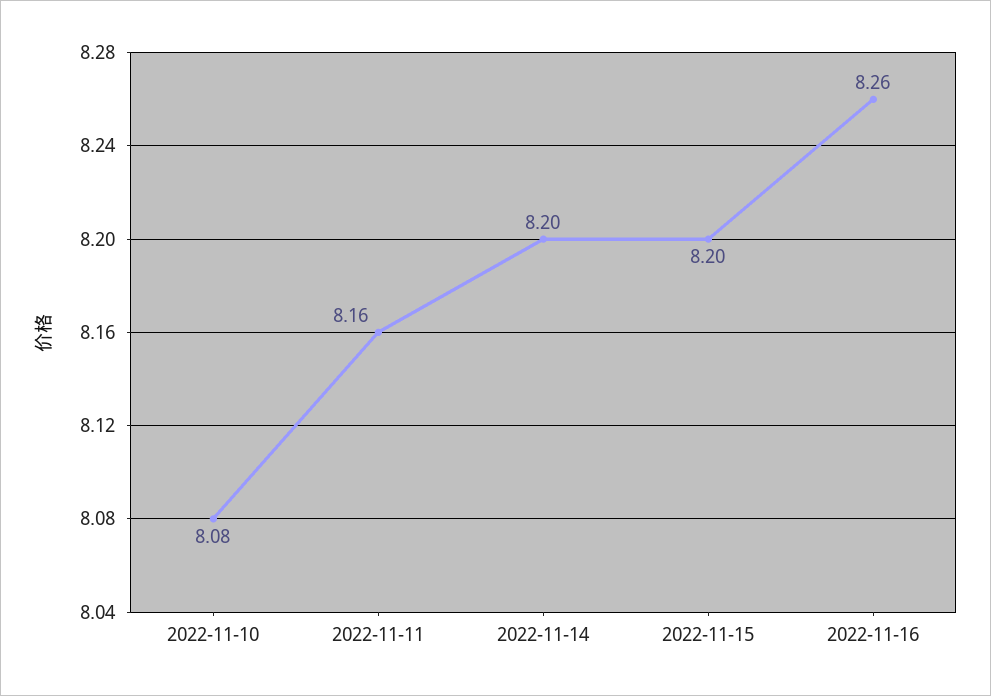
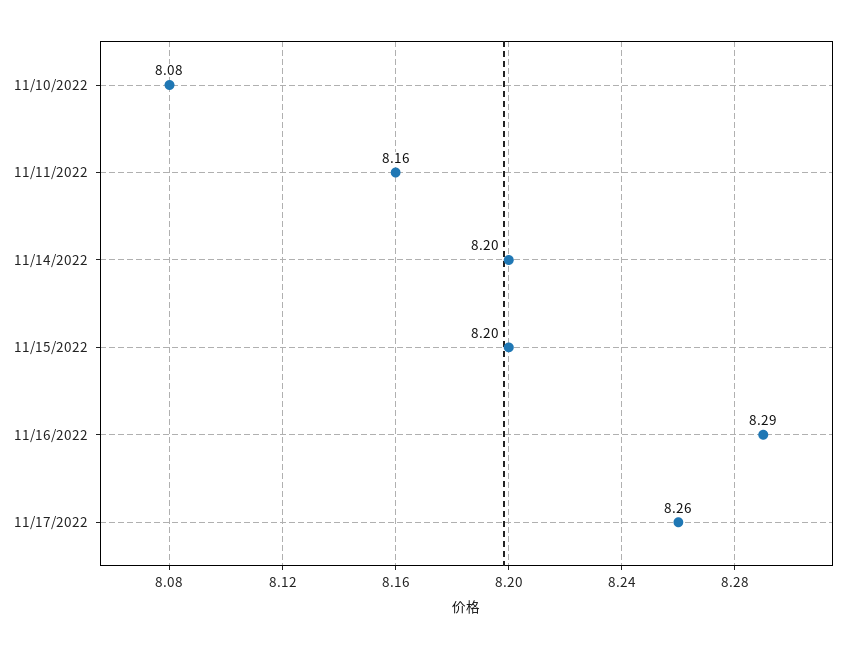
2022-11-16: 8.26 -> 8.29
11/17/2022: none -> 8.26

